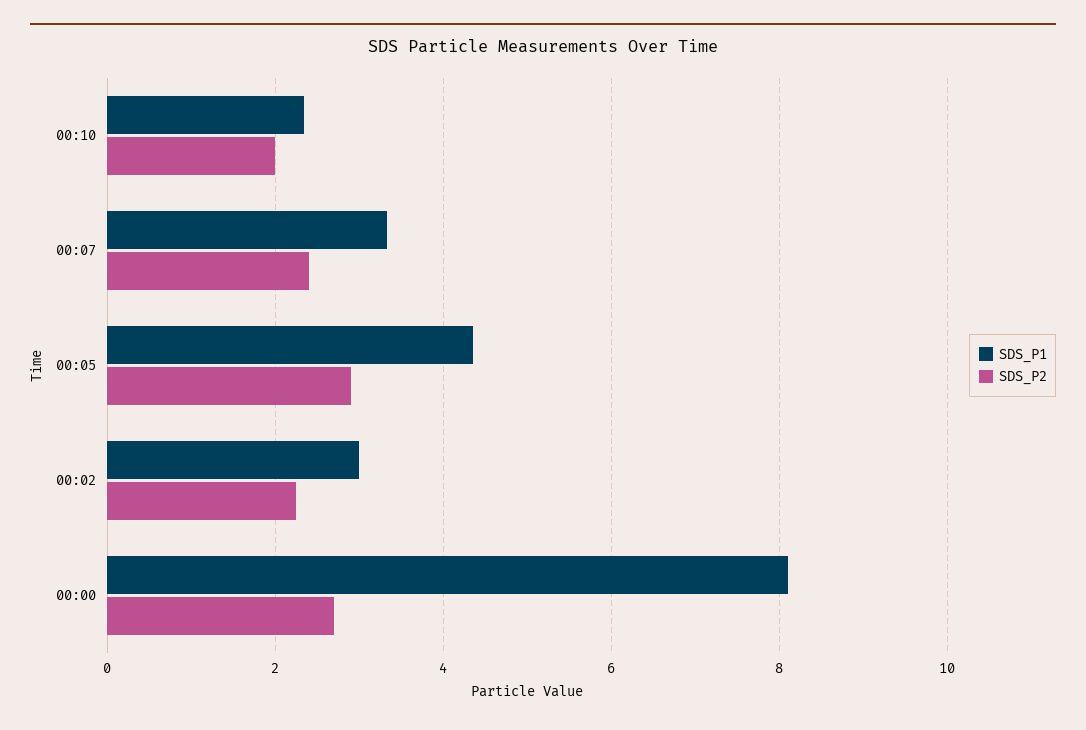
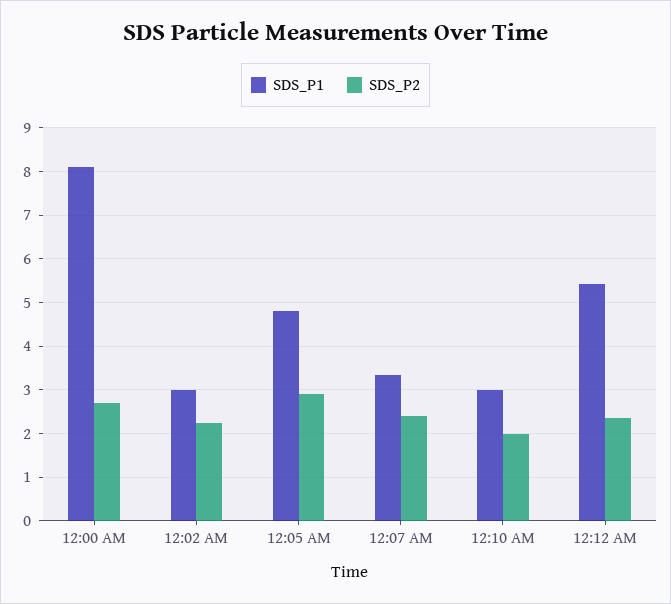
SDS_P1, 00:10: 2.4 -> 3
SDS_P1, 00:05: 4.4 -> 4.8
SDS_P1, 12:12 AM: none -> 5.4
SDS_P2, 12:12 AM: none -> 2.4

